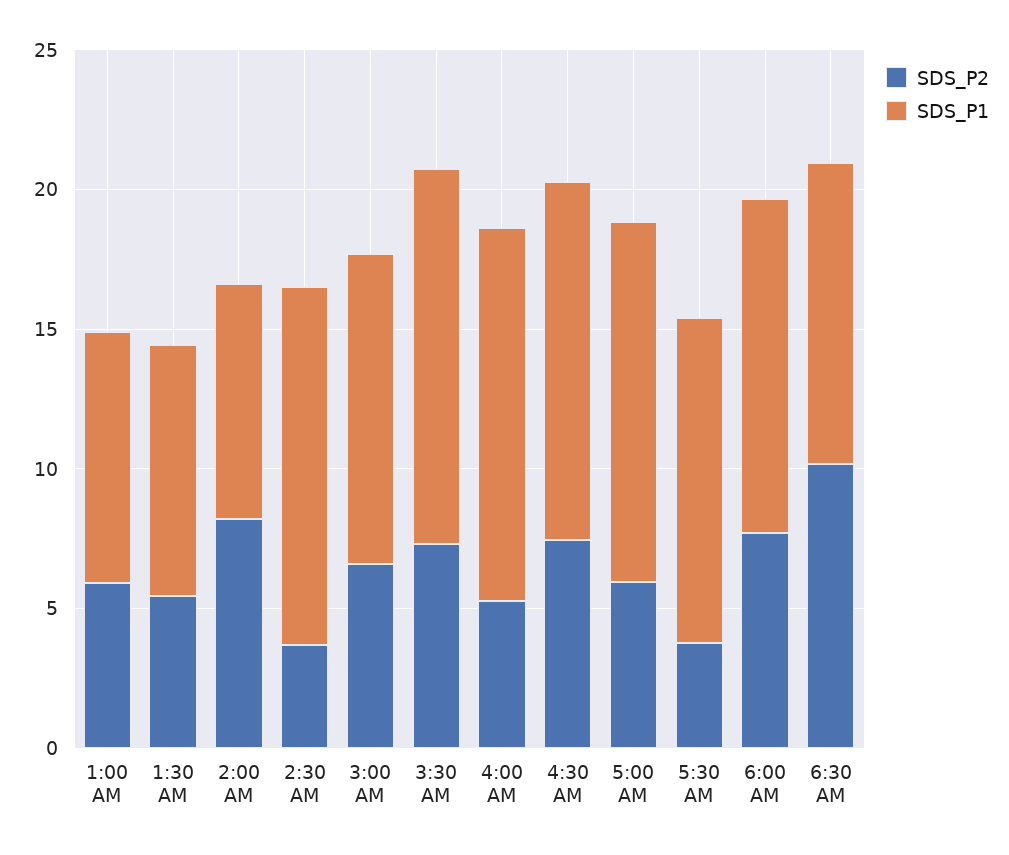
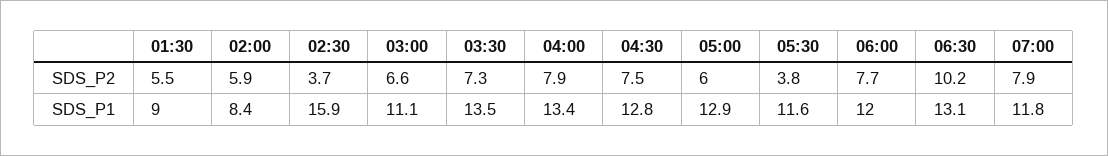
SDS_P2, 1:00 AM: 6 -> none
SDS_P1, 1:00 AM: 9 -> none
SDS_P2, 2:00 AM: 8 -> 5.9
SDS_P1, 2:30 AM: 13 -> 15.9
SDS_P2, 4:00 AM: 5 -> 7.9
SDS_P1, 6:30 AM: 11 -> 13.1
SDS_P2, 07:00: none -> 7.9
SDS_P1, 07:00: none -> 11.8

